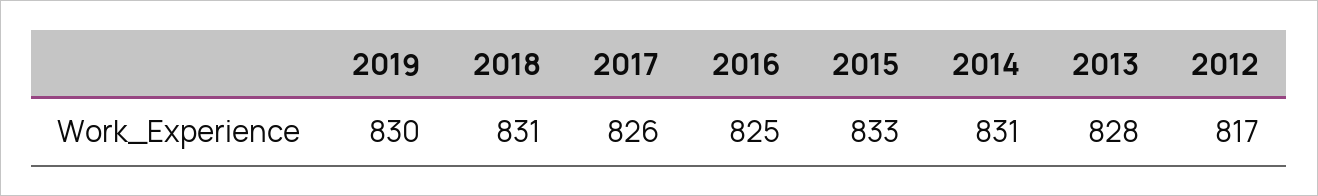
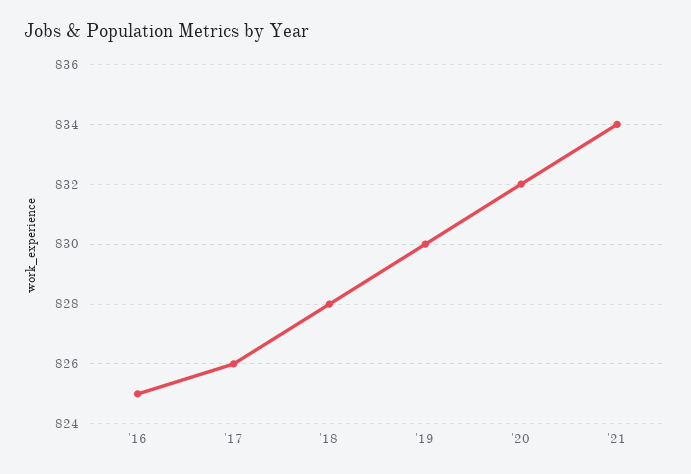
2018: 831 -> 828
2015: 833 -> none
2014: 831 -> none
2013: 828 -> none
2012: 817 -> none
'20: none -> 832
'21: none -> 834

